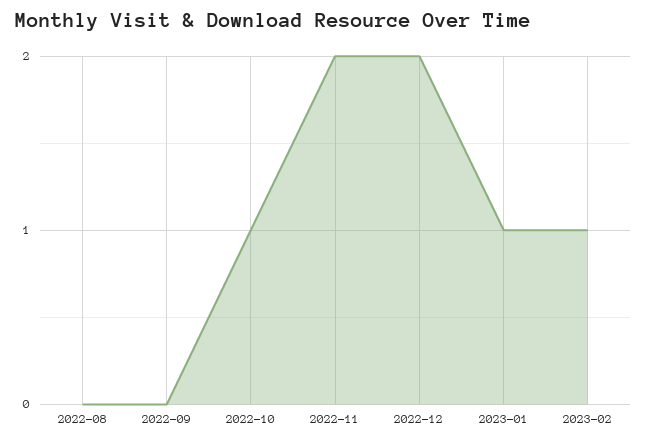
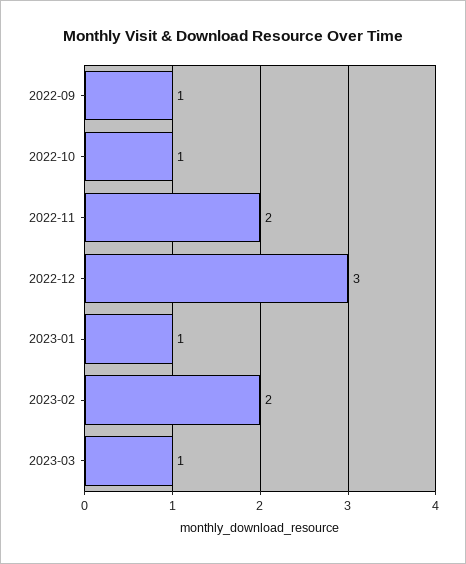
2022-08: 0 -> none
2022-09: 0 -> 1
2022-12: 2 -> 3
2023-02: 1 -> 2
2023-03: none -> 1

